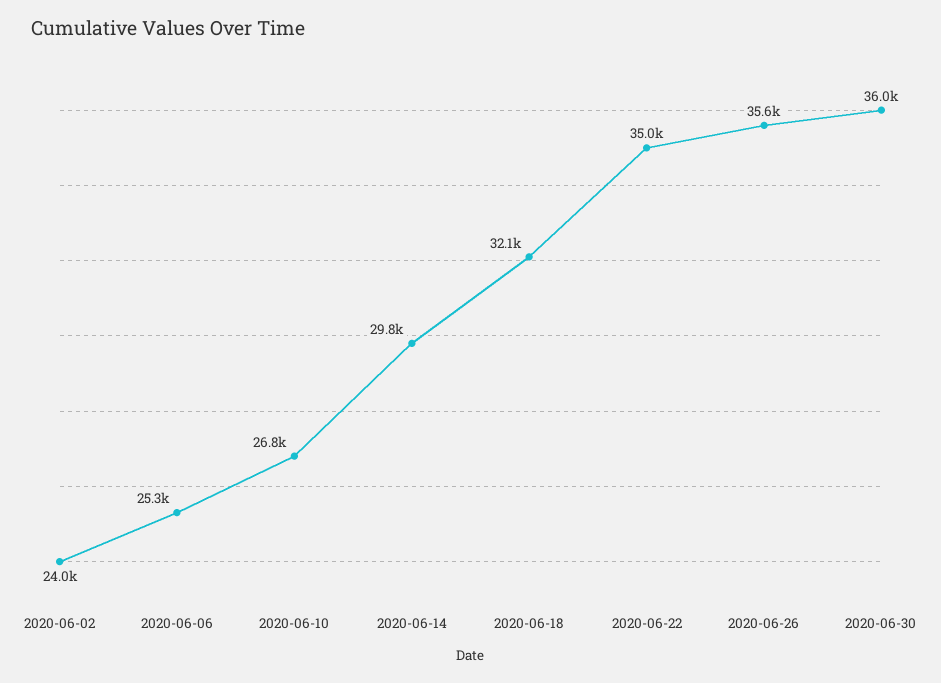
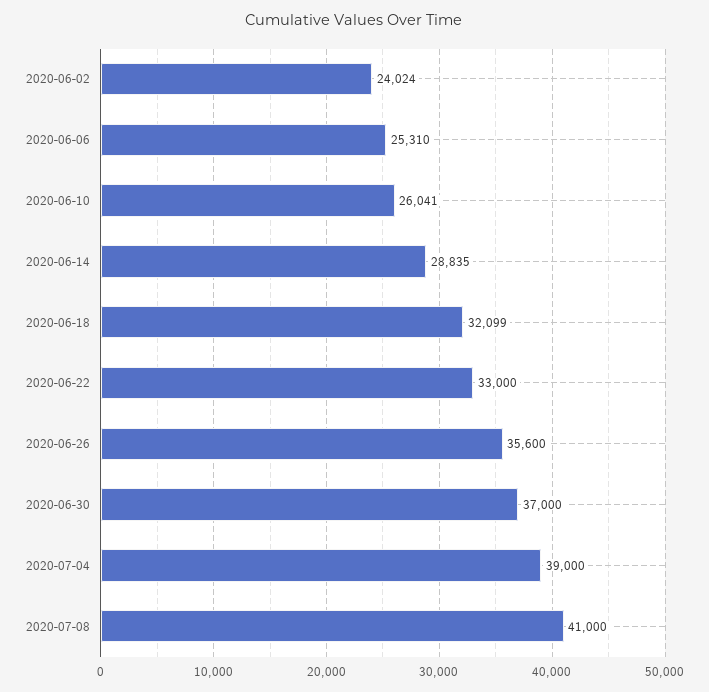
2020-06-10: 26800 -> 26041
2020-06-14: 29800 -> 28835
2020-06-22: 35000 -> 33000
2020-06-30: 36000 -> 37000
2020-07-04: none -> 39000
2020-07-08: none -> 41000

